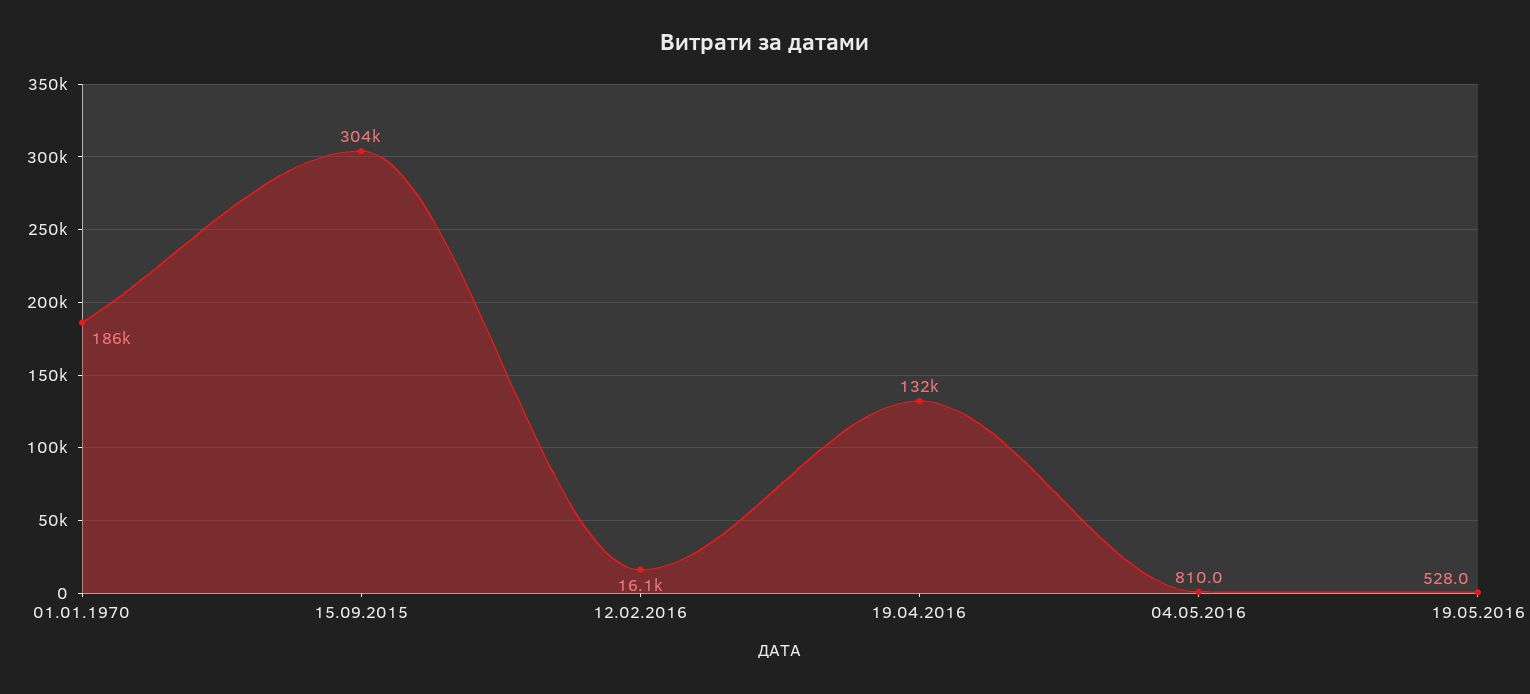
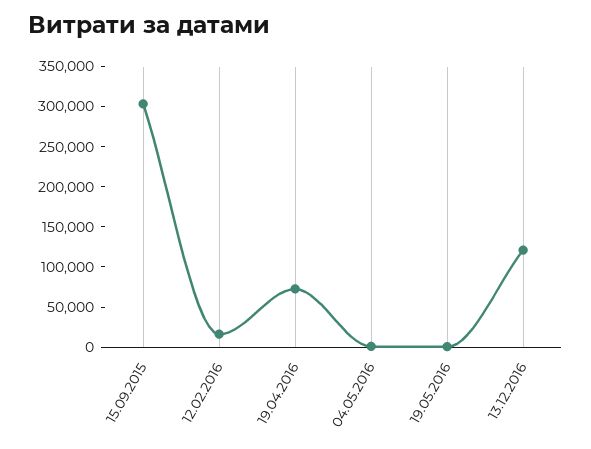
01.01.1970: 186000 -> none
19.04.2016: 132000 -> 70000
13.12.2016: none -> 120000

